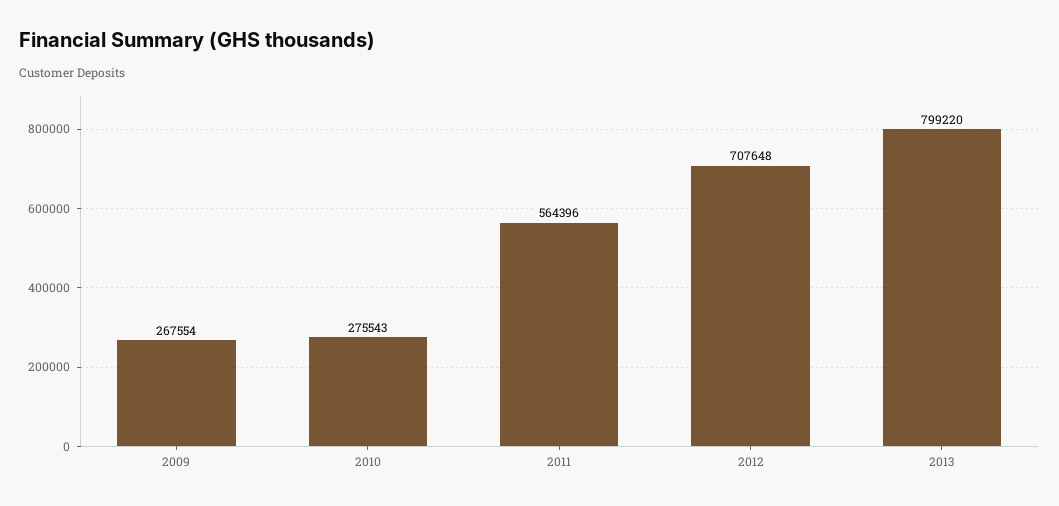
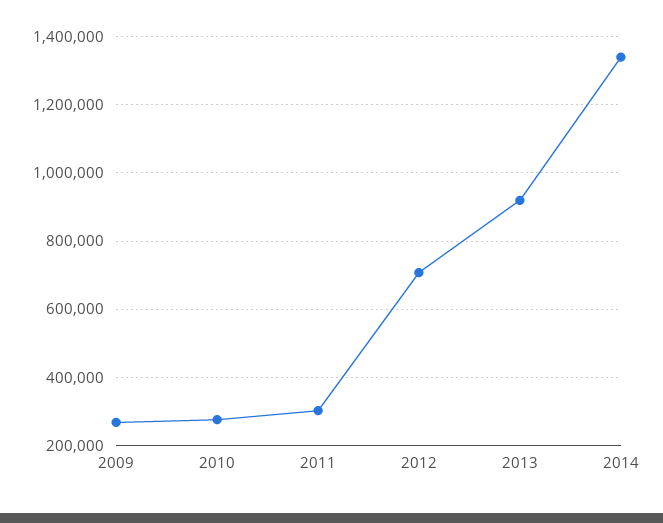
2011: 564396 -> 300000
2013: 799220 -> 920000
2014: none -> 1340000

